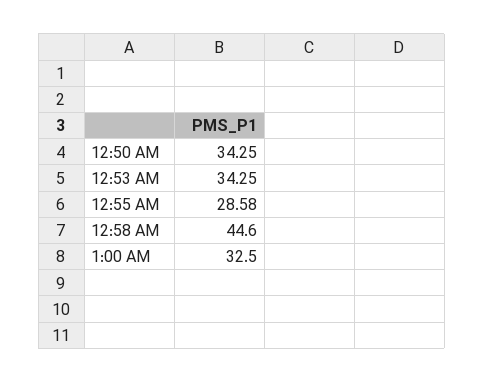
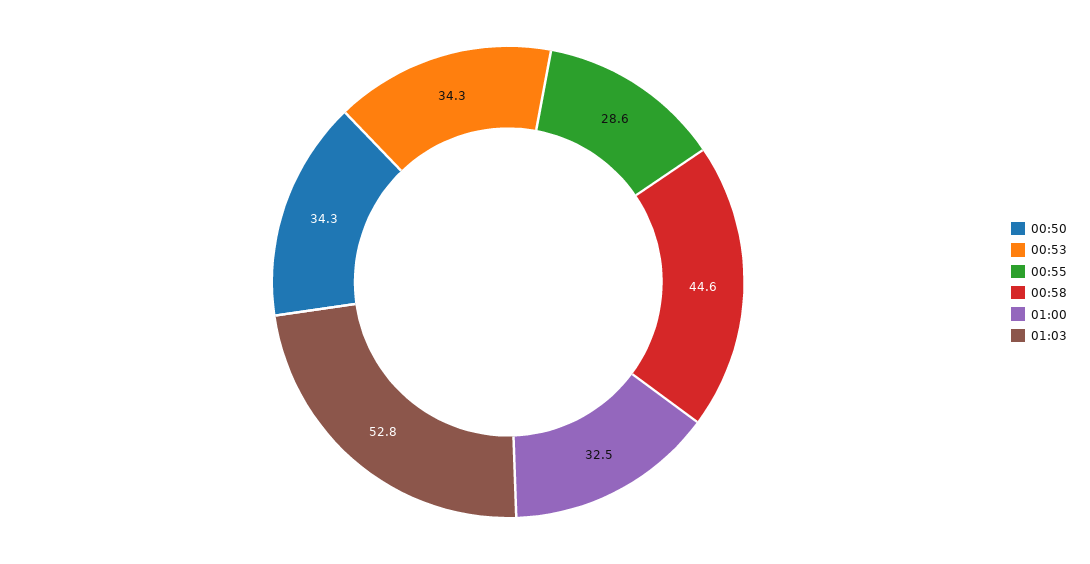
01:03: none -> 52.8

